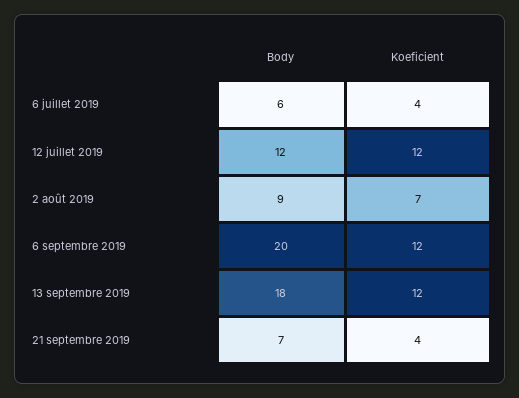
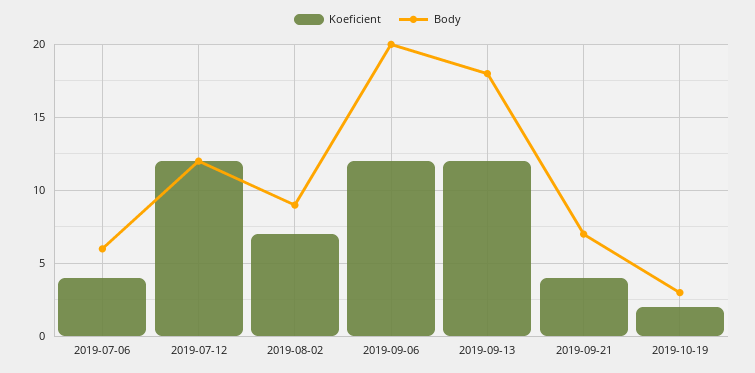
Koeficient, 2019-10-19: none -> 2
Body, 2019-10-19: none -> 3

